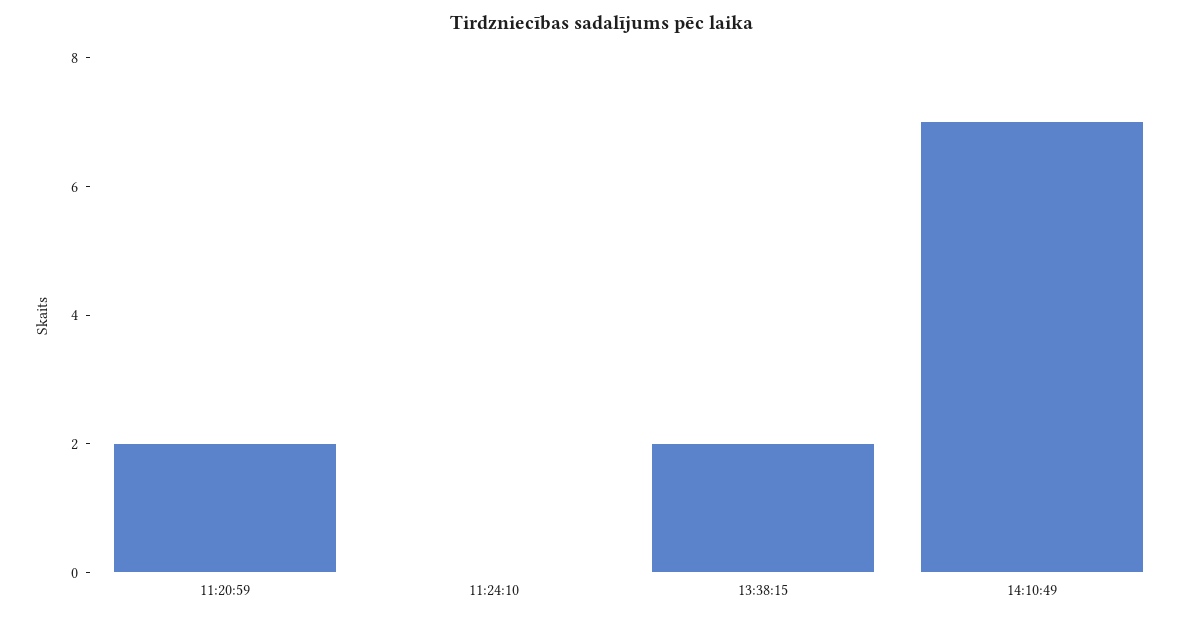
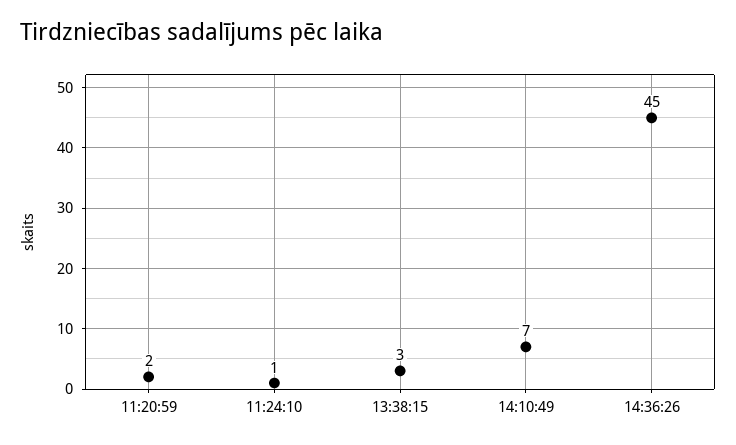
11:24:10: 0 -> 1
13:38:15: 2 -> 3
14:36:26: none -> 45

